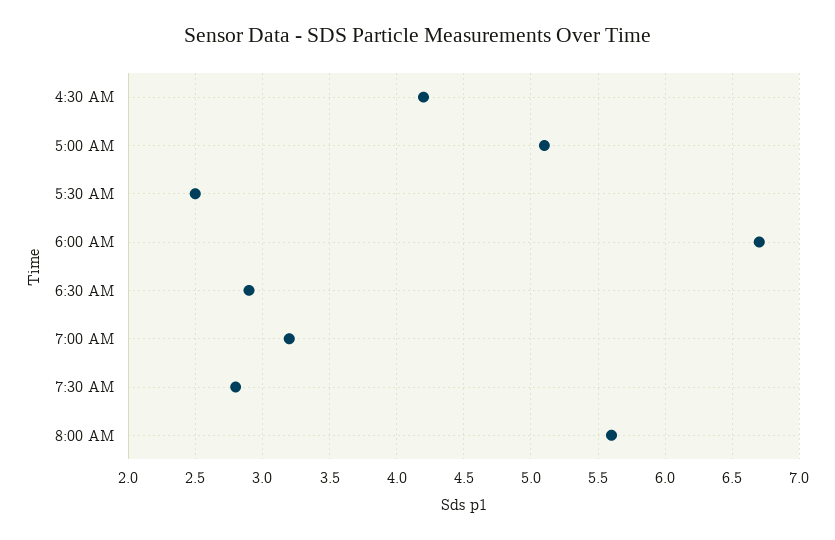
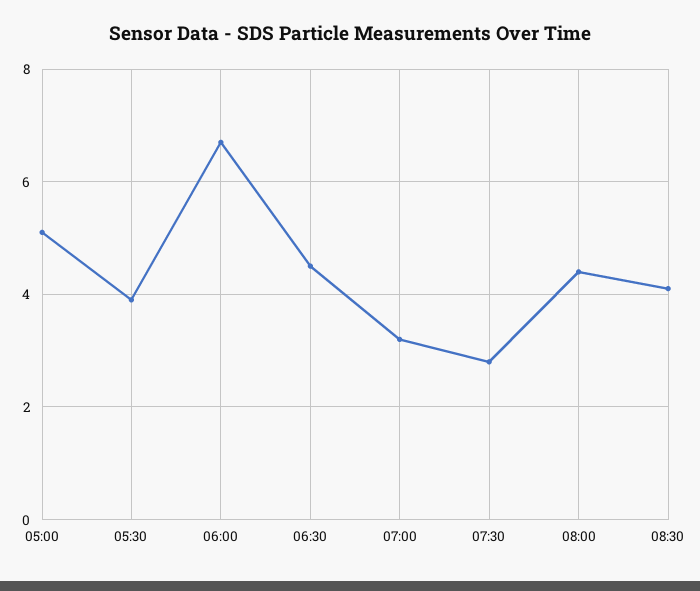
4:30 AM: 4.2 -> none
5:30 AM: 2.5 -> 4
6:30 AM: 2.9 -> 4.5
8:00 AM: 5.6 -> 4.5
08:30: none -> 4

